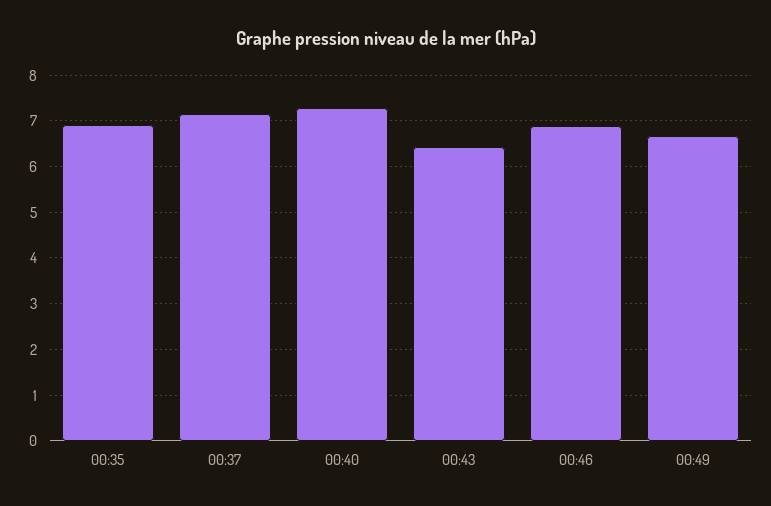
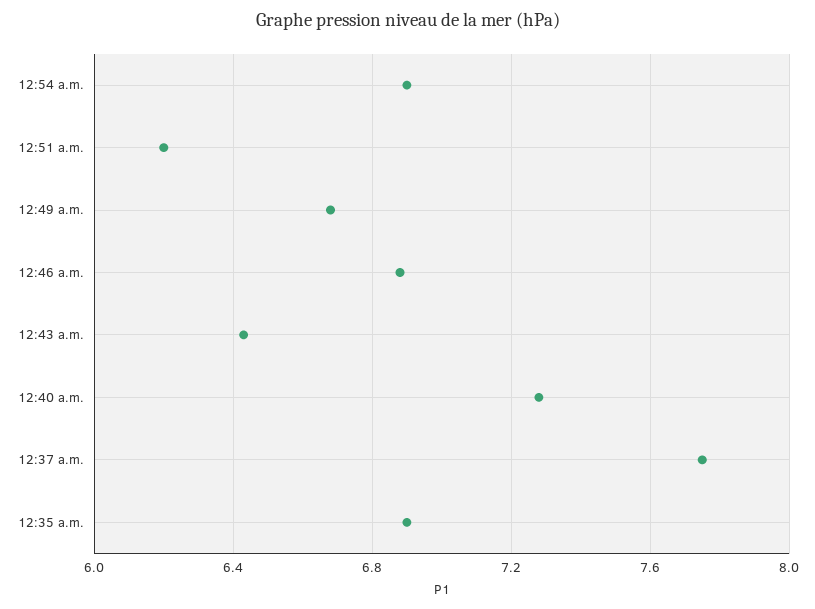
00:37: 7.2 -> 7.75
12:54 a.m.: none -> 6.9
12:51 a.m.: none -> 6.2

